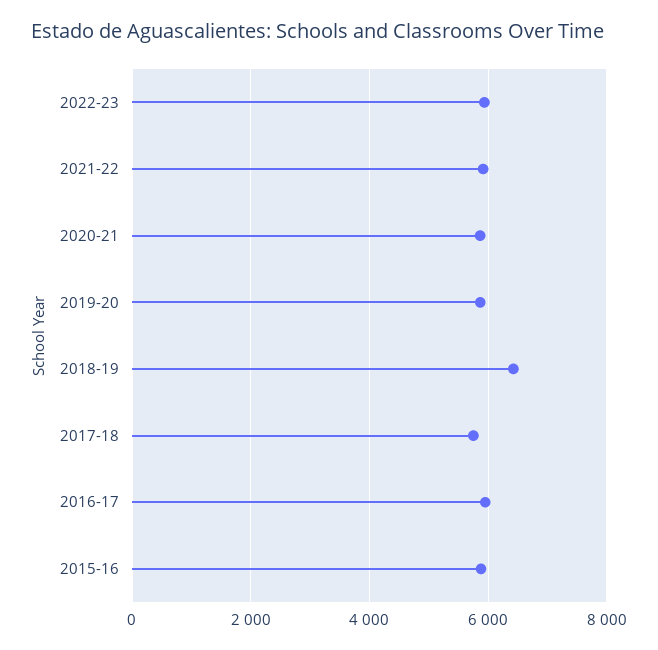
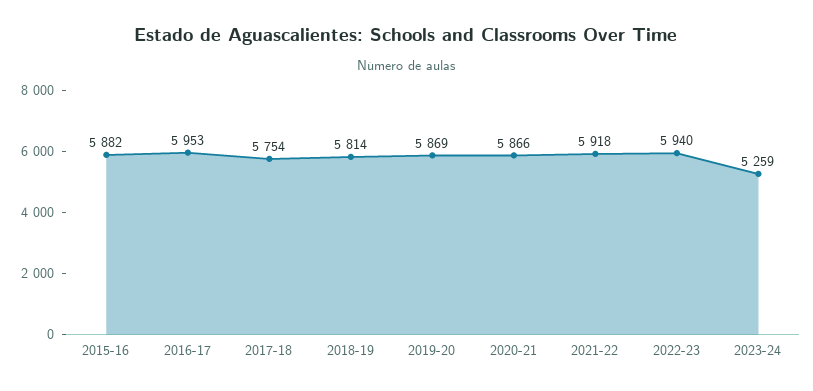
2018-19: 6400 -> 5814
2023-24: none -> 5259

